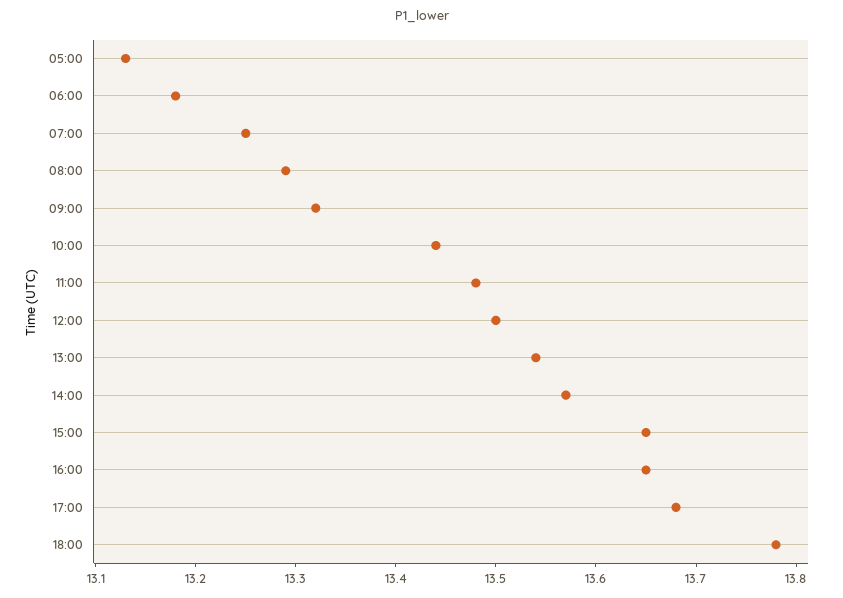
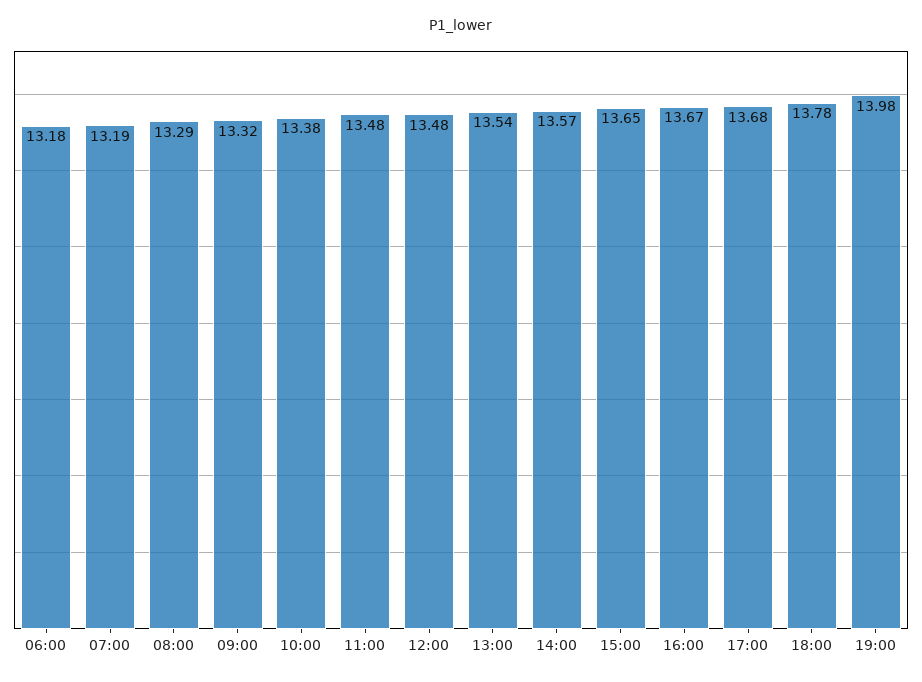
05:00: 13.13 -> none
07:00: 13.25 -> 13.19
10:00: 13.44 -> 13.38
12:00: 13.5 -> 13.48
16:00: 13.65 -> 13.67
19:00: none -> 13.98

